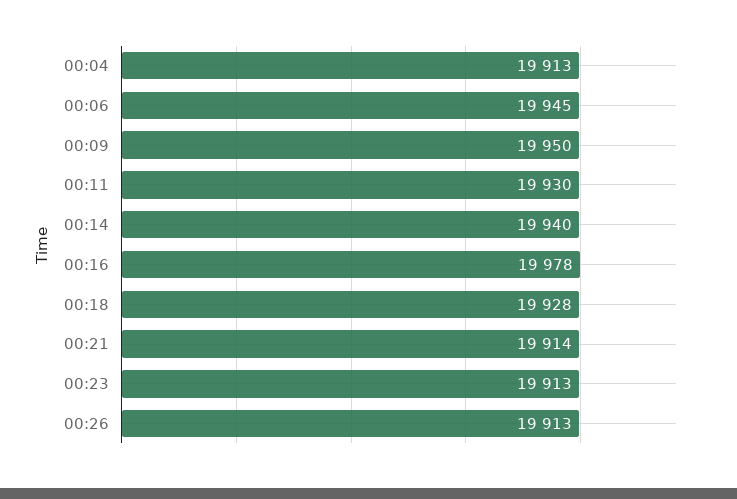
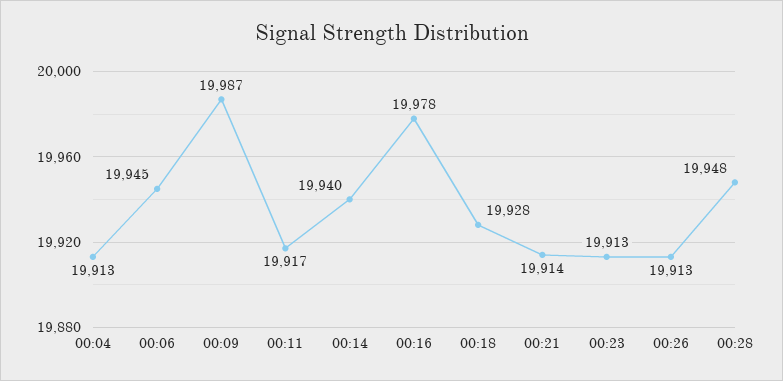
00:09: 19950 -> 19987
00:11: 19930 -> 19917
00:28: none -> 19948

